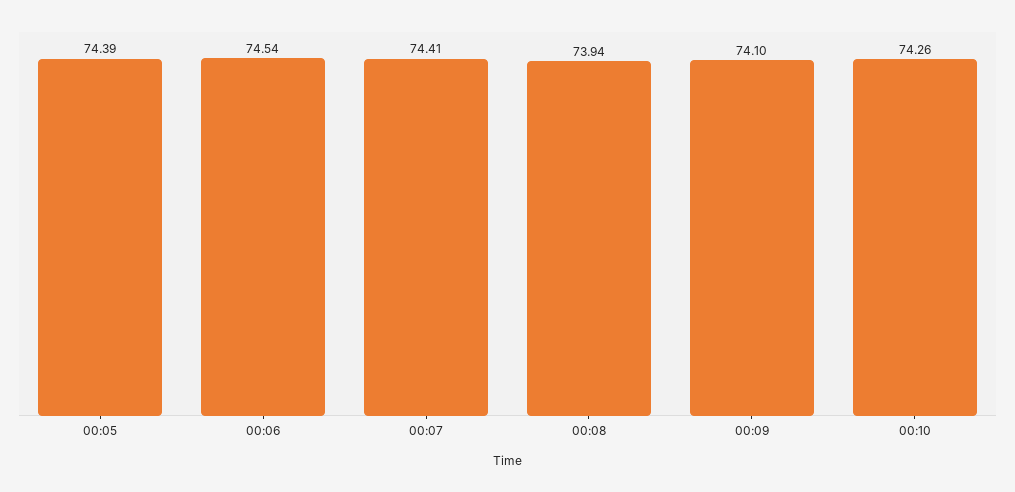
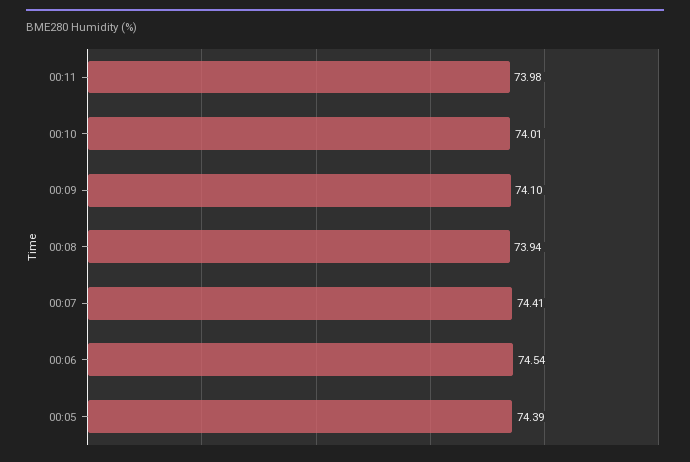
00:10: 74.26 -> 74.01
00:11: none -> 73.98

